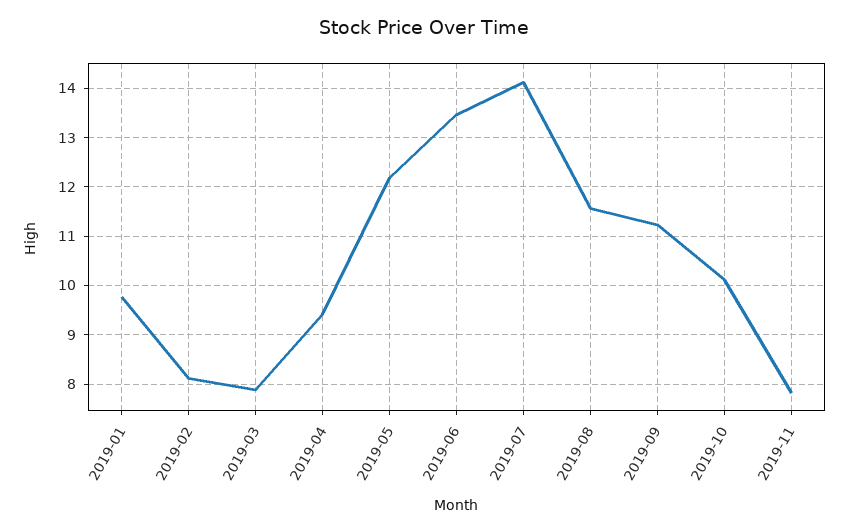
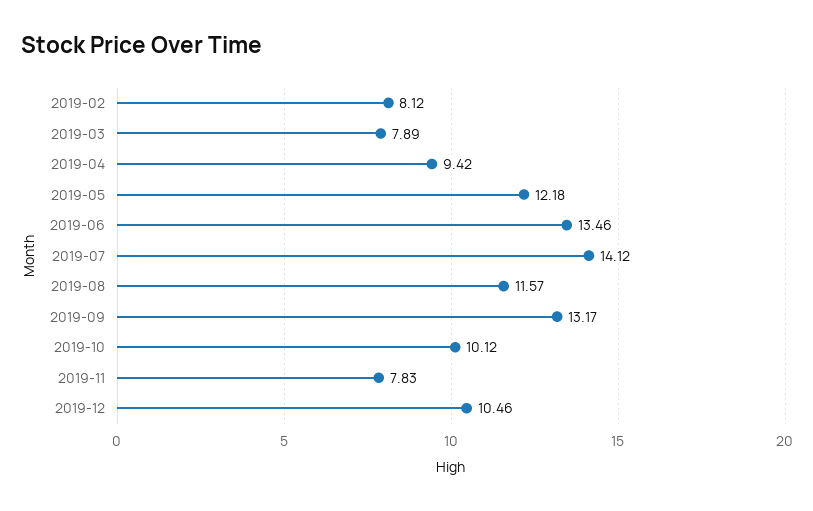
2019-01: 9.8 -> none
2019-09: 11.2 -> 13.17
2019-12: none -> 10.46

